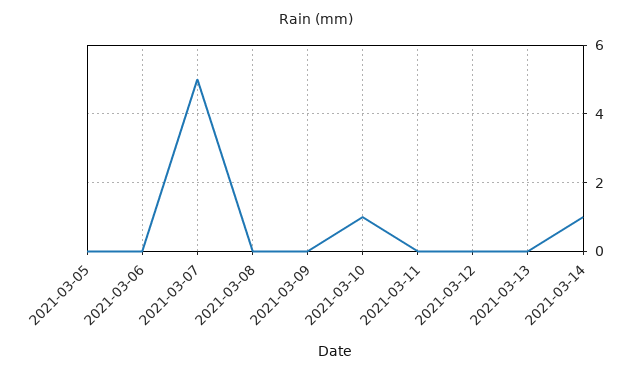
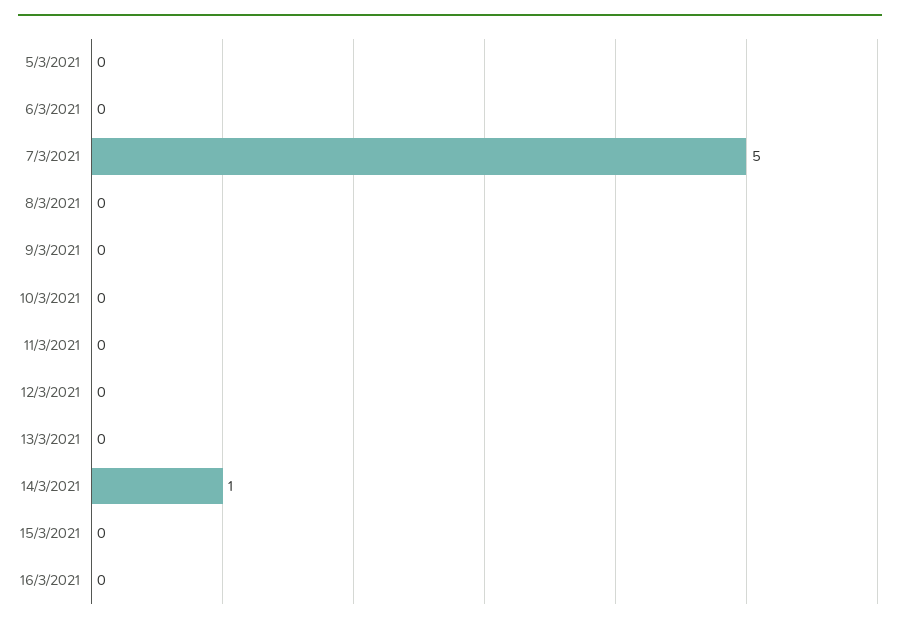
2021-03-10: 1 -> 0
15/3/2021: none -> 0
16/3/2021: none -> 0

